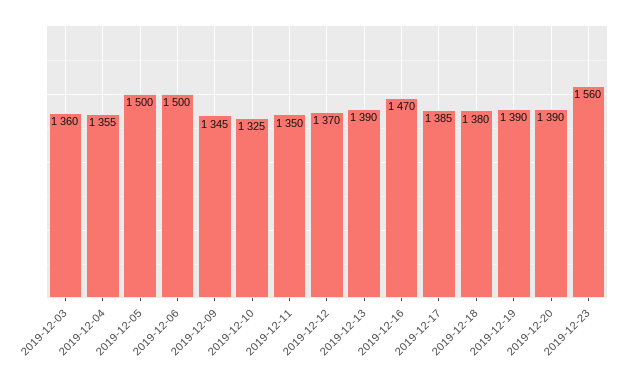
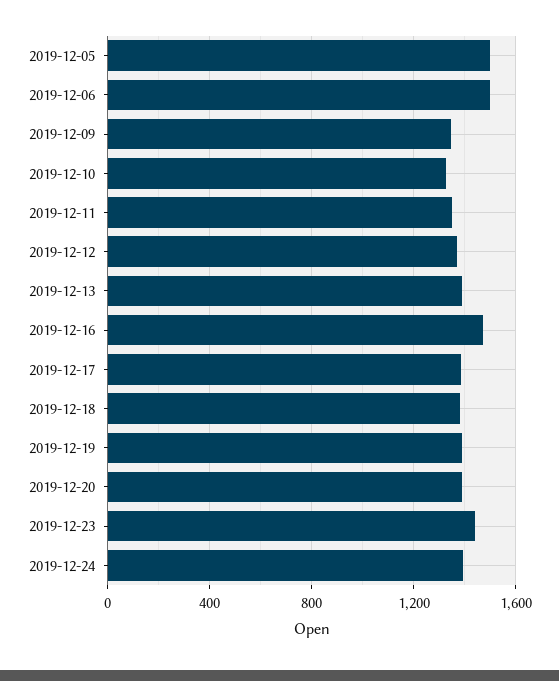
2019-12-03: 1360 -> none
2019-12-04: 1355 -> none
2019-12-23: 1560 -> 1450
2019-12-24: none -> 1400

